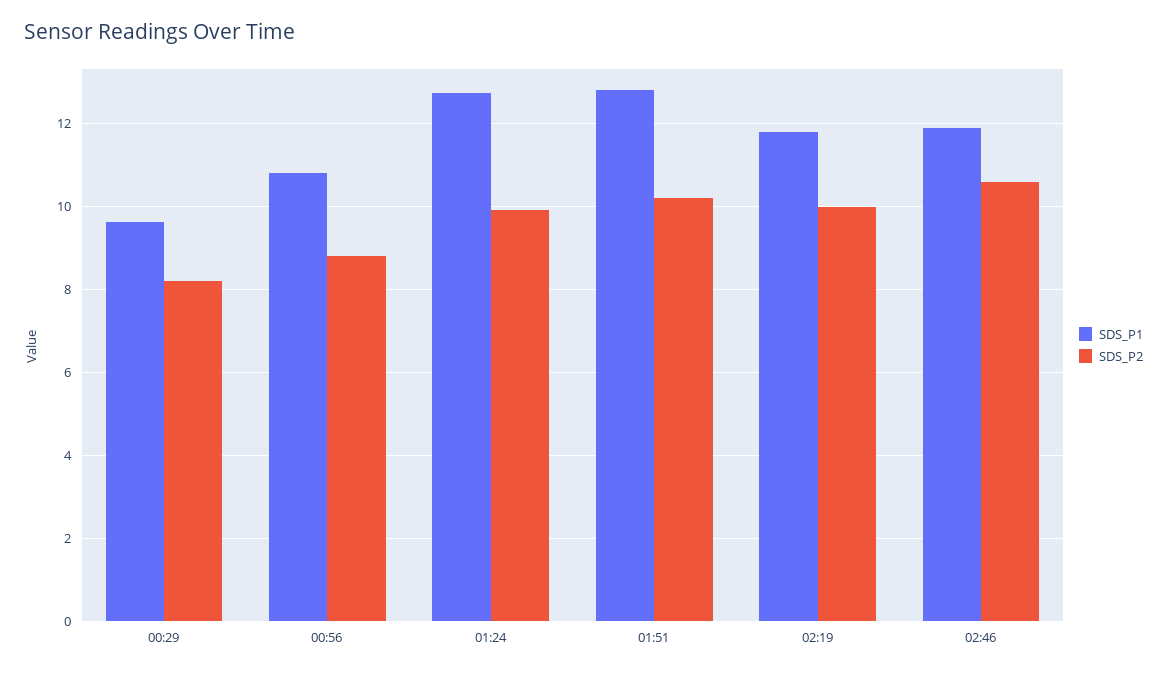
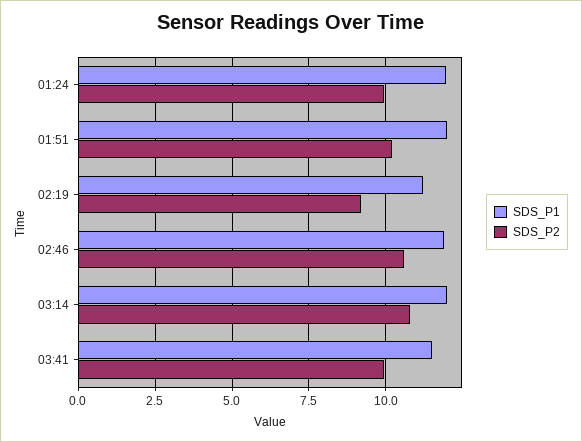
SDS_P1, 00:29: 9.6 -> none
SDS_P2, 00:29: 8.2 -> none
SDS_P1, 00:56: 10.8 -> none
SDS_P2, 00:56: 8.8 -> none
SDS_P1, 01:24: 12.8 -> 12
SDS_P1, 01:51: 12.8 -> 12
SDS_P1, 02:19: 11.8 -> 11.25
SDS_P2, 02:19: 10 -> 9.25
SDS_P1, 03:14: none -> 12
SDS_P2, 03:14: none -> 10.75
SDS_P1, 03:41: none -> 11.5
SDS_P2, 03:41: none -> 10

